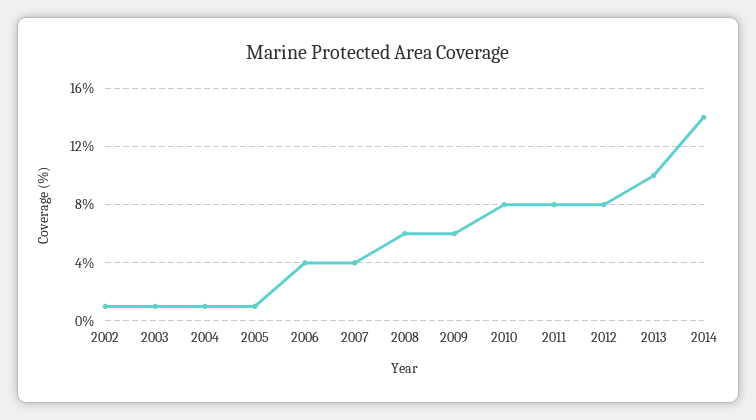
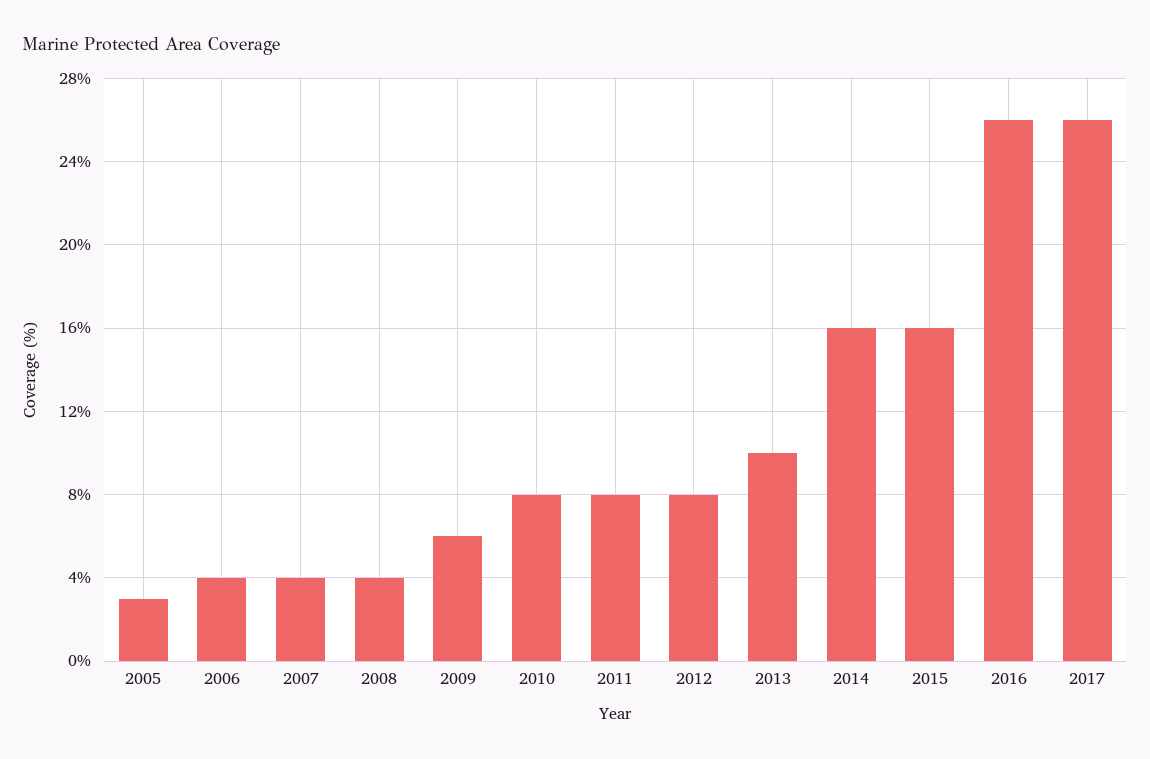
2002: 1 -> none
2003: 1 -> none
2004: 1 -> none
2005: 1 -> 3
2008: 6 -> 4
2014: 14 -> 16
2015: none -> 16
2016: none -> 26
2017: none -> 26

